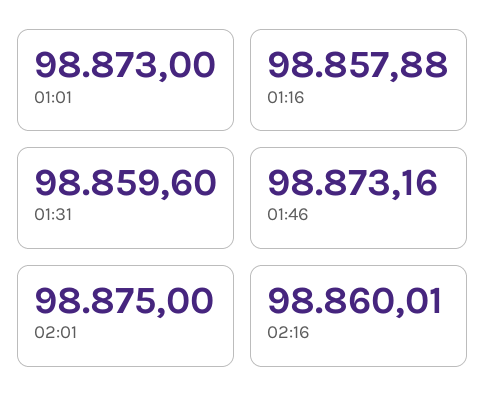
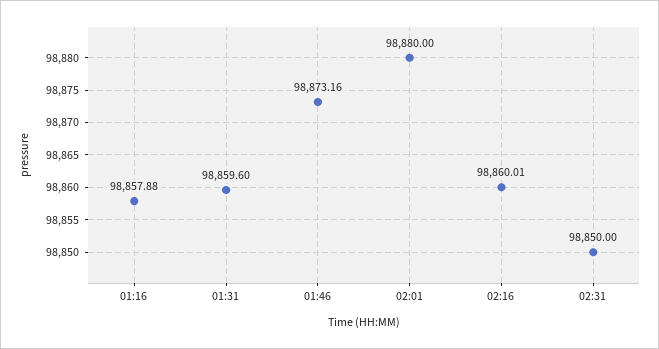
01:01: 98873 -> none
02:01: 98875 -> 98880
02:31: none -> 98850

